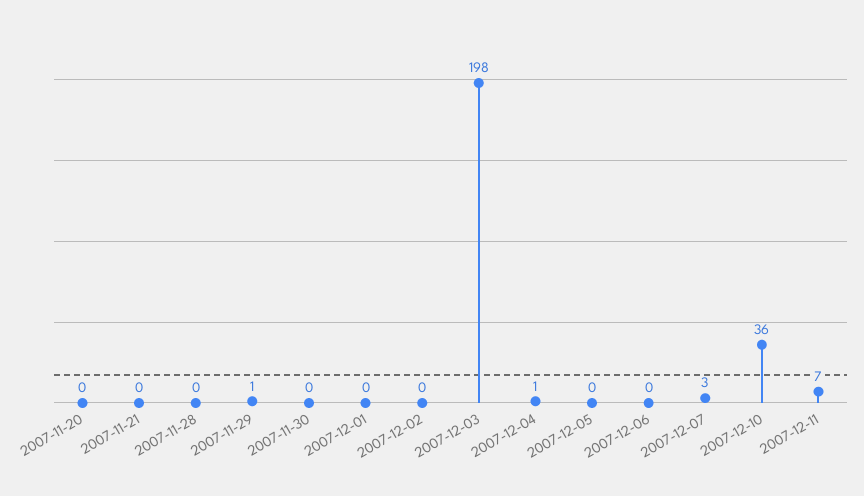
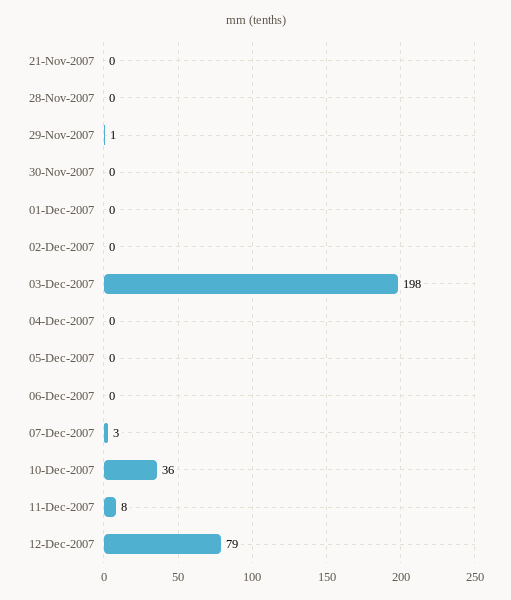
2007-11-20: 0 -> none
2007-12-04: 1 -> 0
2007-12-11: 7 -> 8
12-Dec-2007: none -> 79

